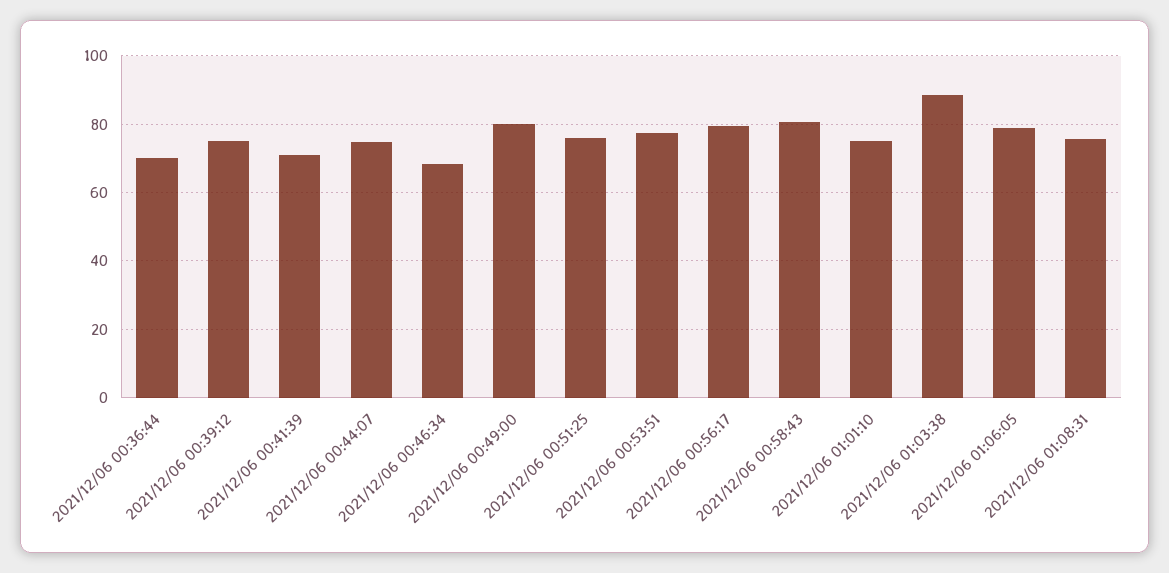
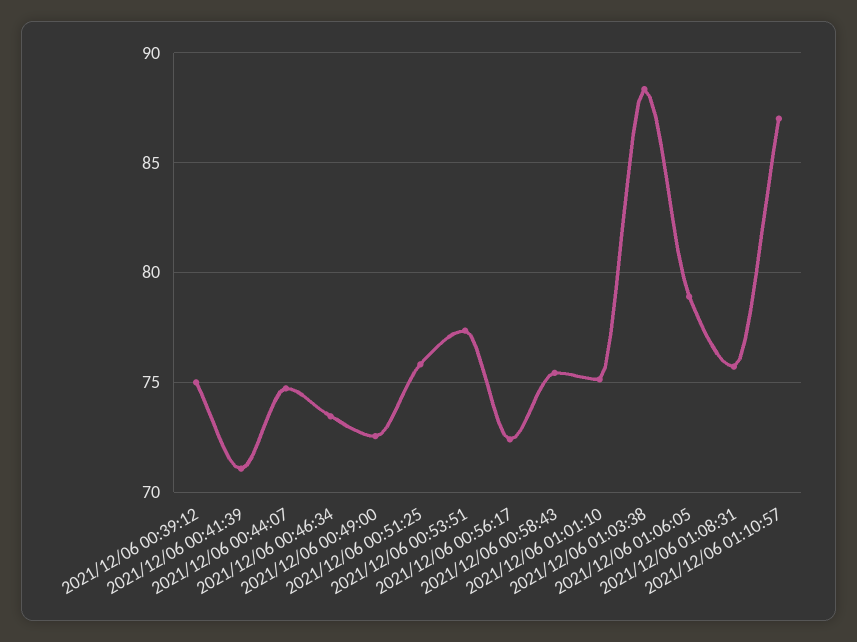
2021/12/06 00:36:44: 70 -> none
2021/12/06 00:46:34: 68 -> 73.5
2021/12/06 00:49:00: 80 -> 72.5
2021/12/06 00:56:17: 80 -> 72.5
2021/12/06 00:58:43: 80 -> 75.5
2021/12/06 01:10:57: none -> 87

